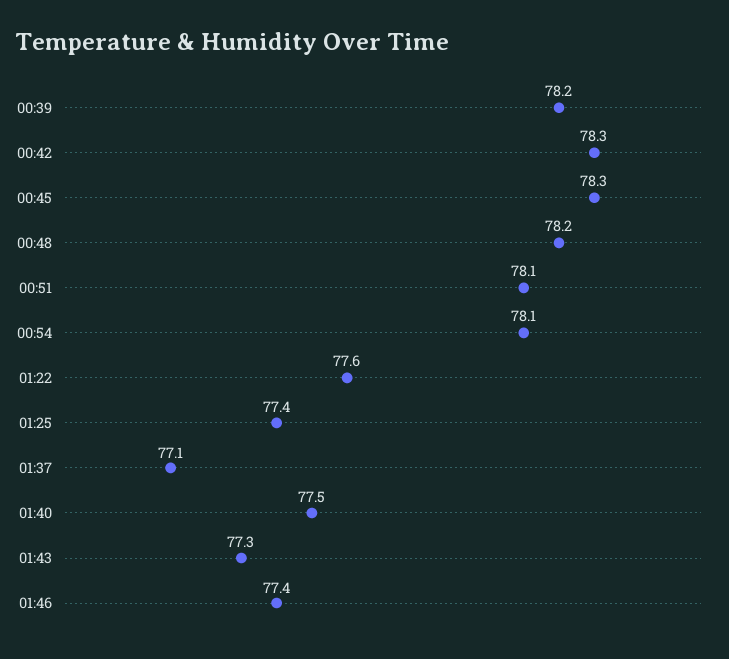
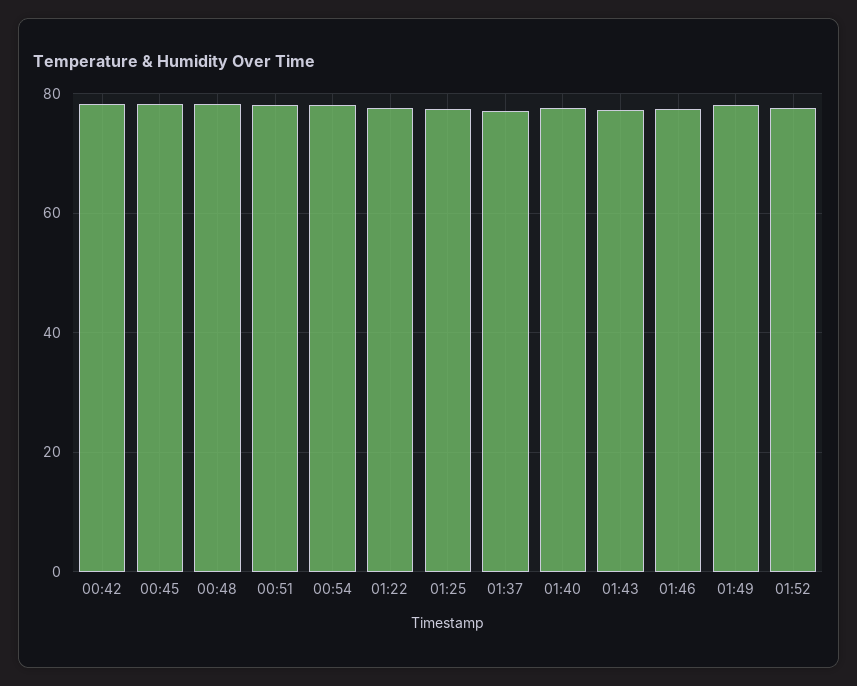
00:39: 78.2 -> none
01:49: none -> 78
01:52: none -> 78

